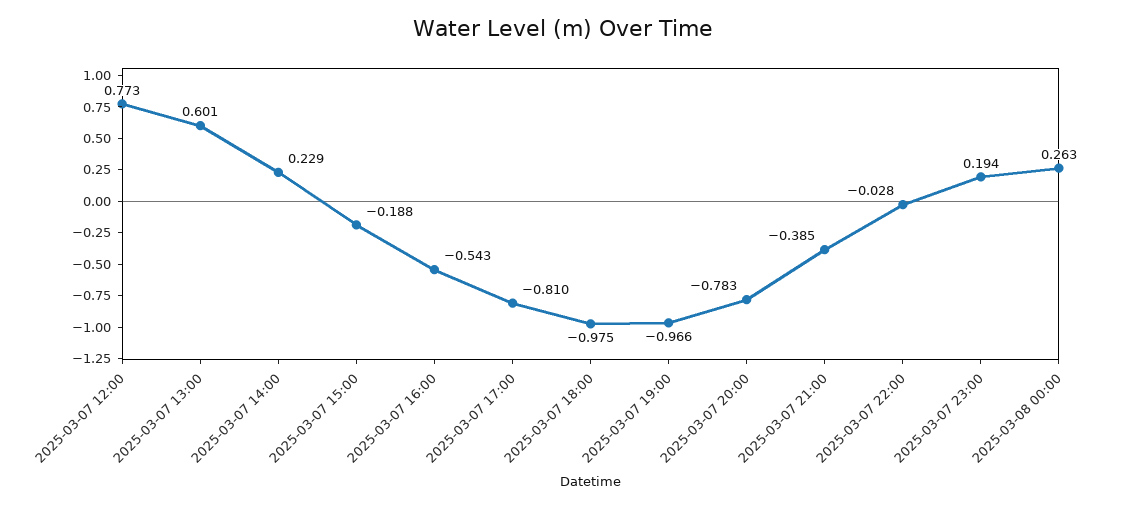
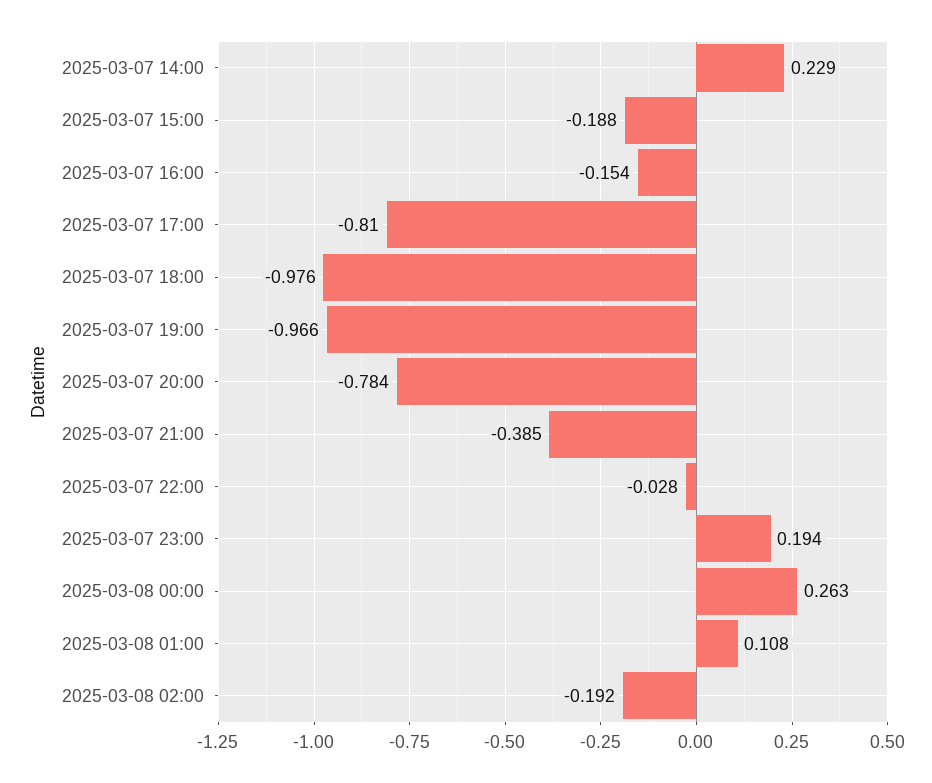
2025-03-07 12:00: 0.773 -> none
2025-03-07 13:00: 0.601 -> none
2025-03-07 16:00: -0.543 -> -0.154
2025-03-07 18:00: -0.975 -> -0.976
2025-03-07 20:00: -0.783 -> -0.784
2025-03-08 01:00: none -> 0.108
2025-03-08 02:00: none -> -0.192

